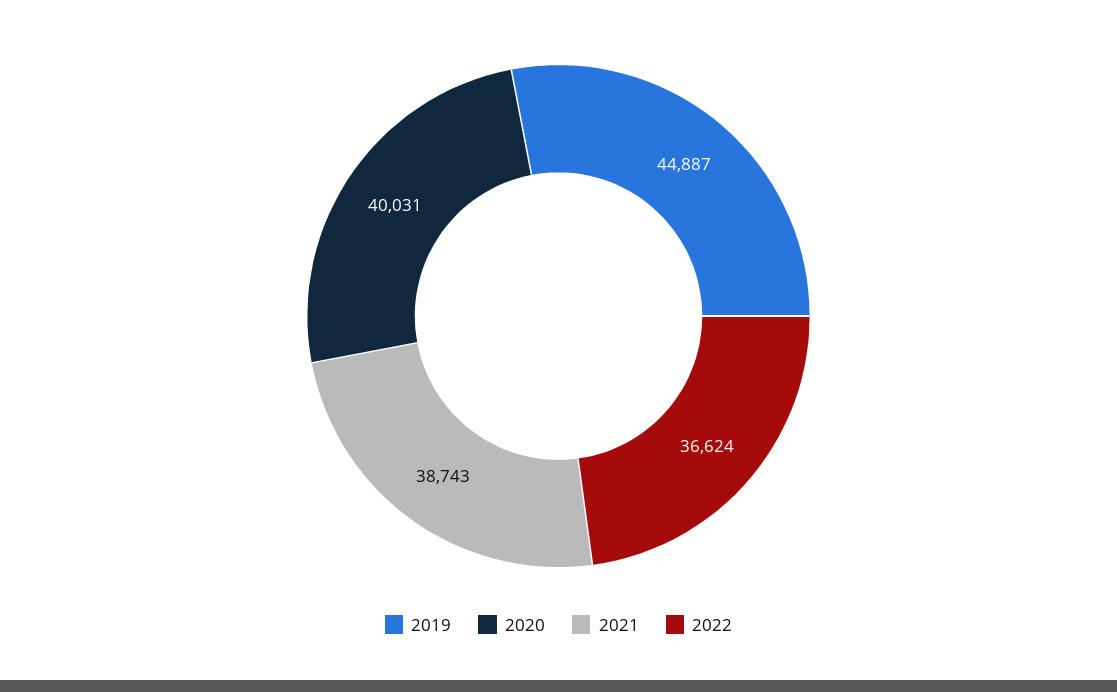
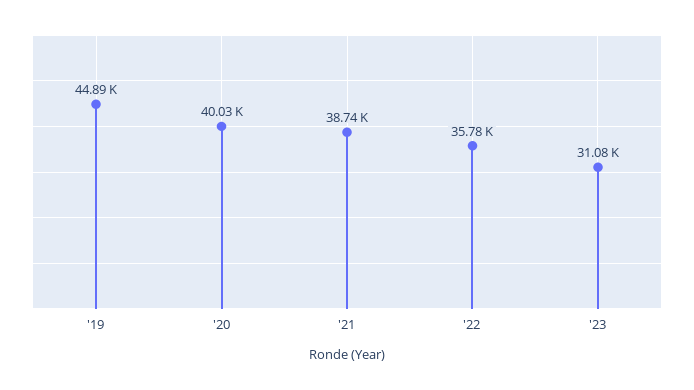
2022: 36624 -> 35780
'23: none -> 31080

